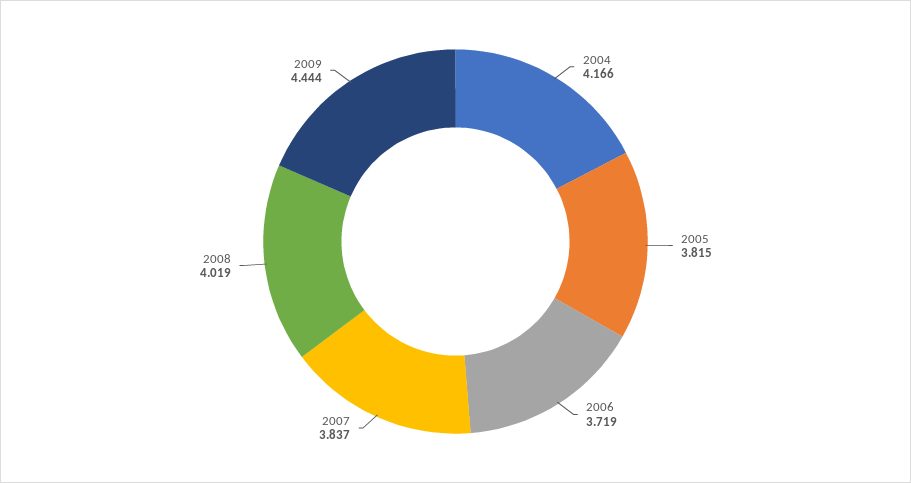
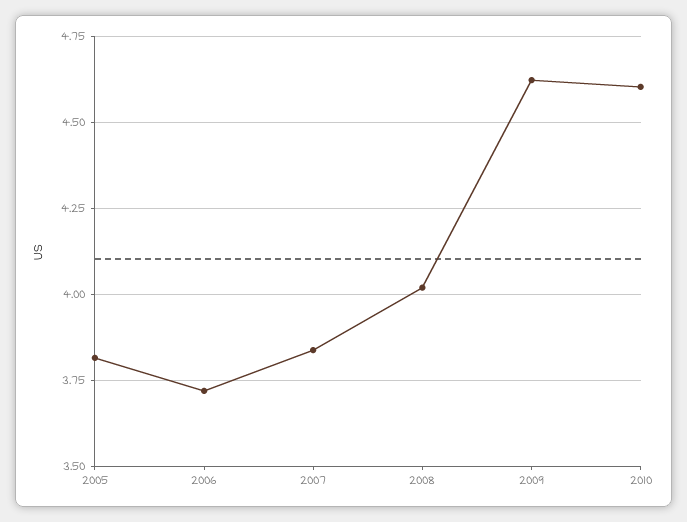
2004: 4.166 -> none
2009: 4.444 -> 4.625
2010: none -> 4.6

